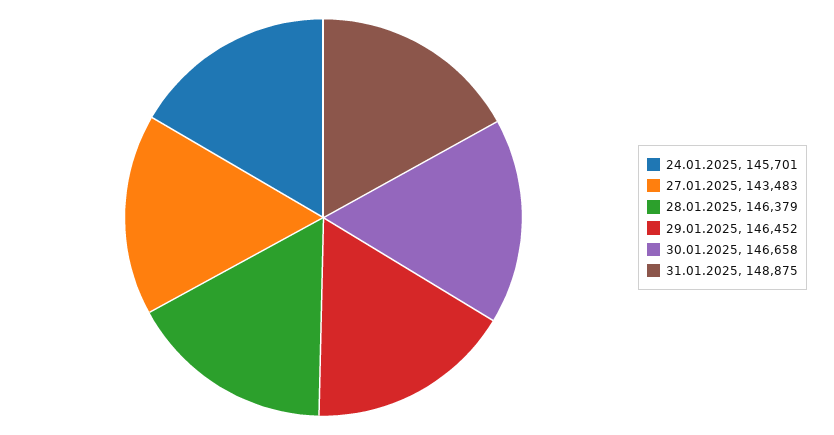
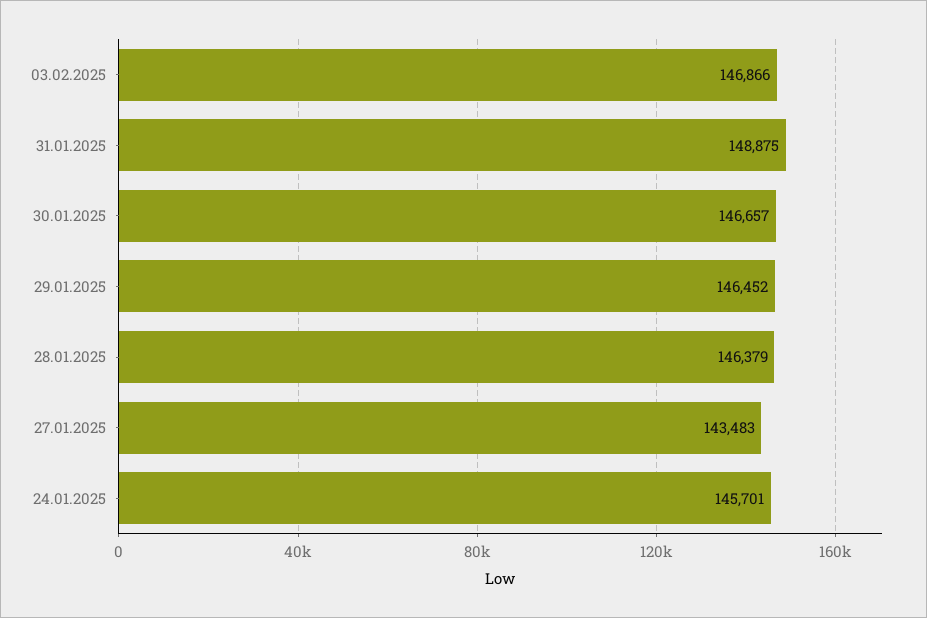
30.01.2025: 146658 -> 146657
03.02.2025: none -> 146866

